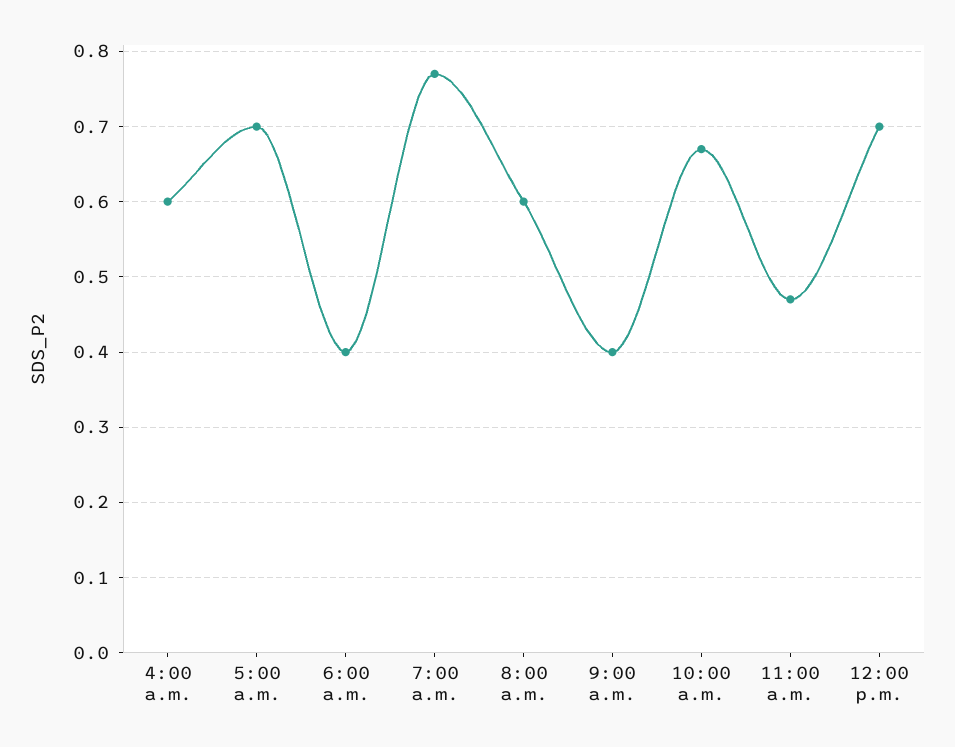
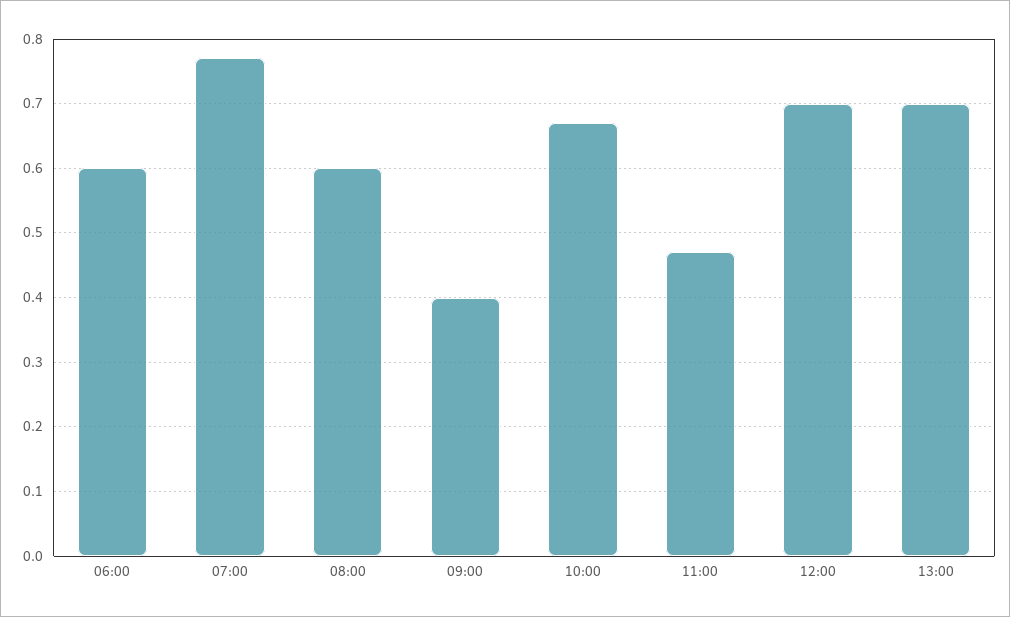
4:00 a.m.: 0.6 -> none
5:00 a.m.: 0.7 -> none
6:00 a.m.: 0.4 -> 0.6
13:00: none -> 0.7

